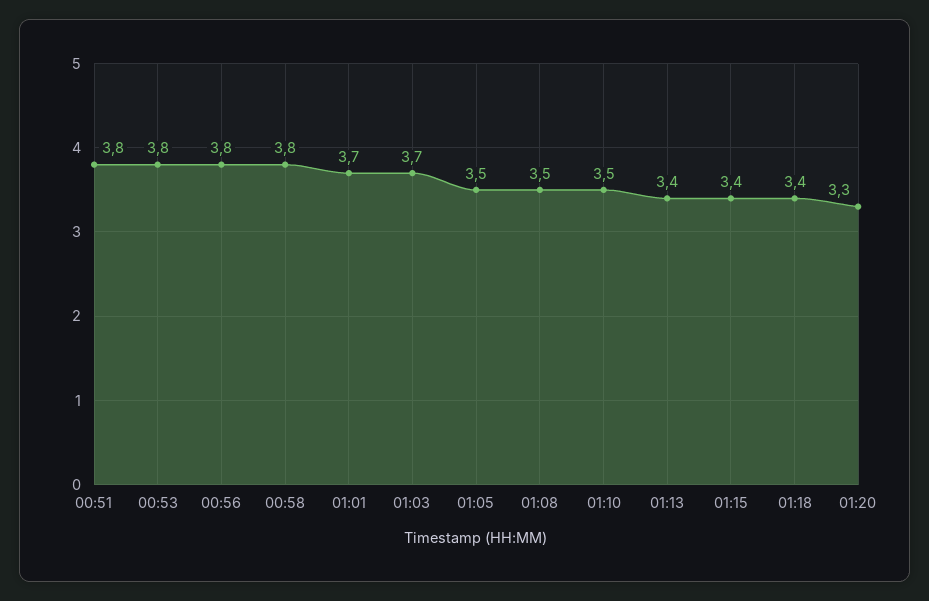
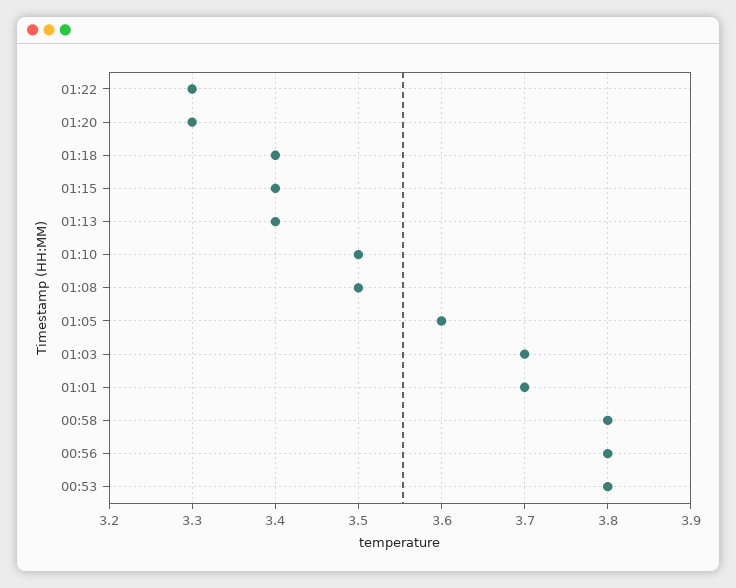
00:51: 3.8 -> none
01:05: 3.5 -> 3.6
01:22: none -> 3.3

